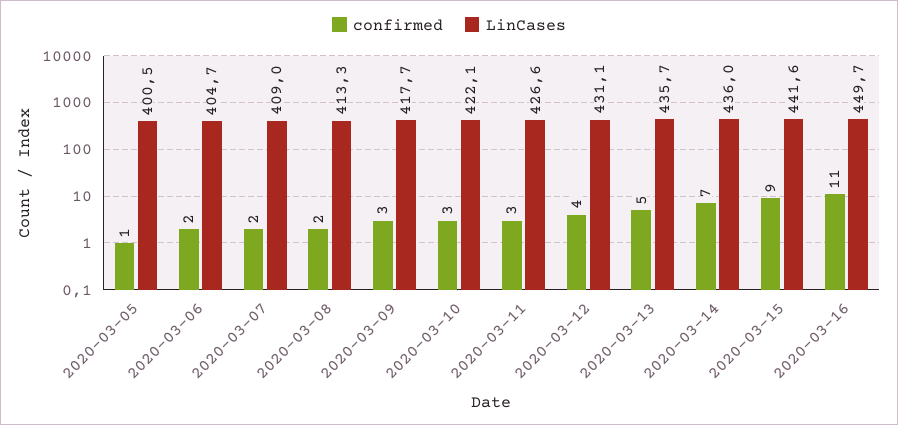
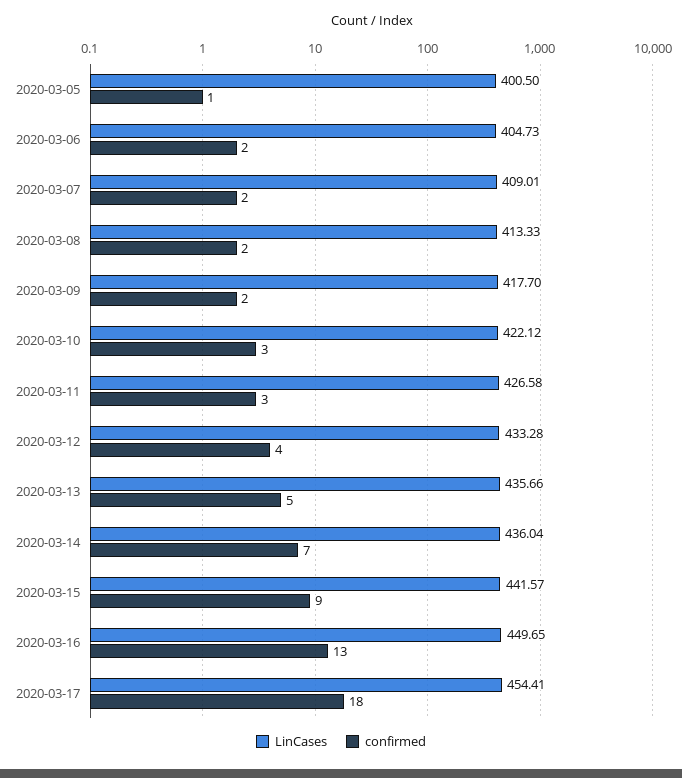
confirmed, 2020-03-09: 3 -> 2
LinCases, 2020-03-12: 431.1 -> 433.28
confirmed, 2020-03-16: 11 -> 13
LinCases, 2020-03-17: none -> 454.41
confirmed, 2020-03-17: none -> 18

